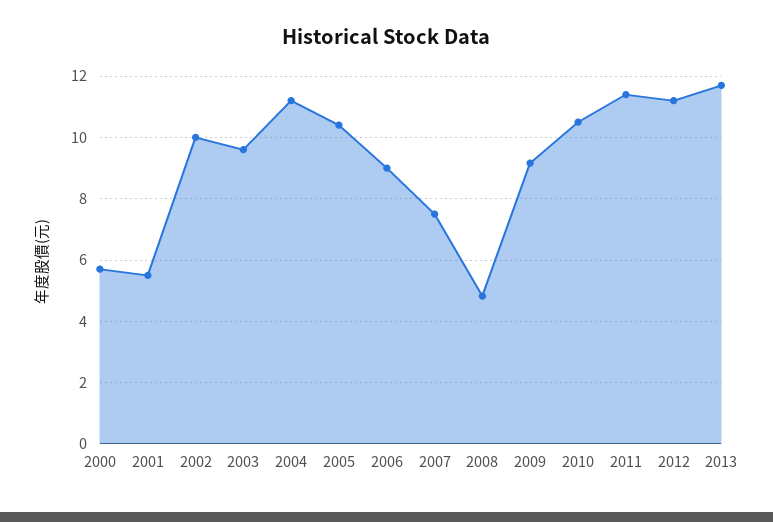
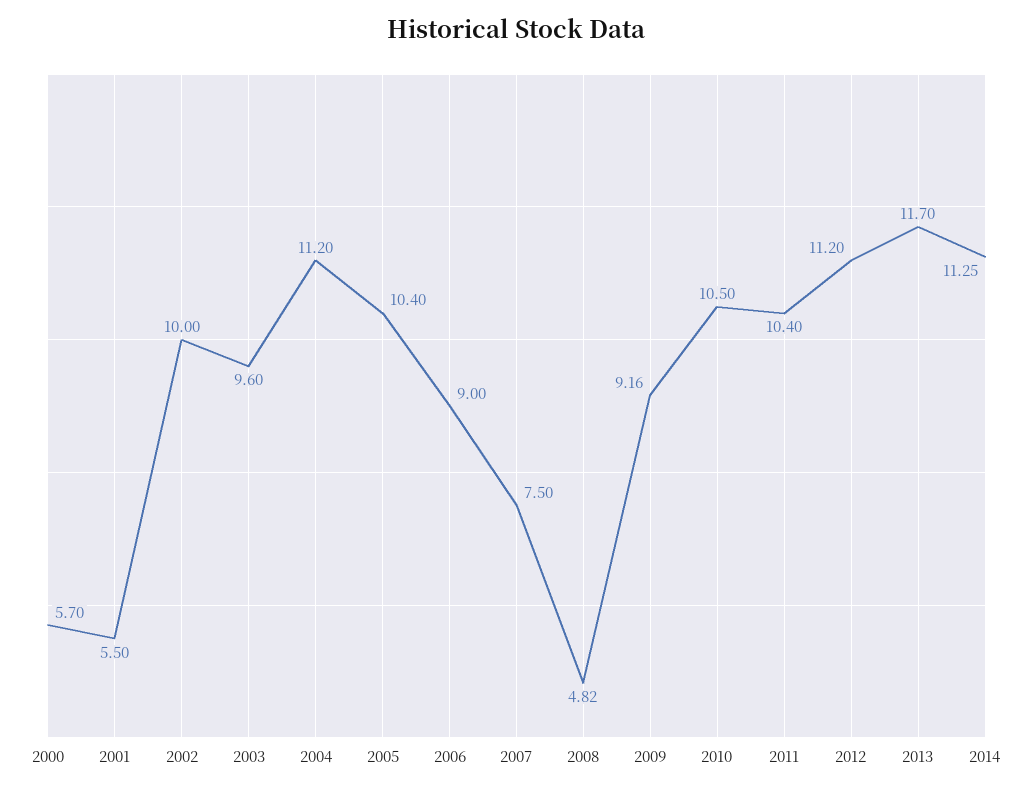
2011: 11.4 -> 10.4
2014: none -> 11.25

